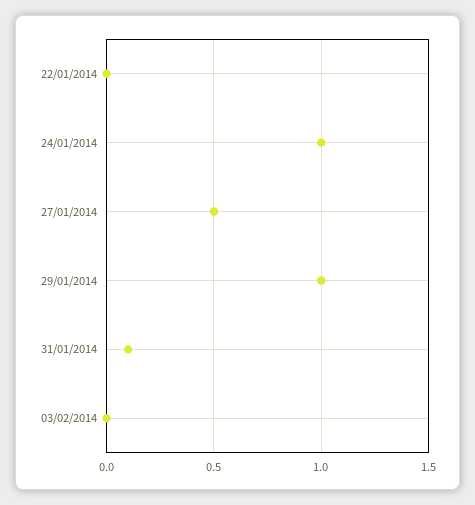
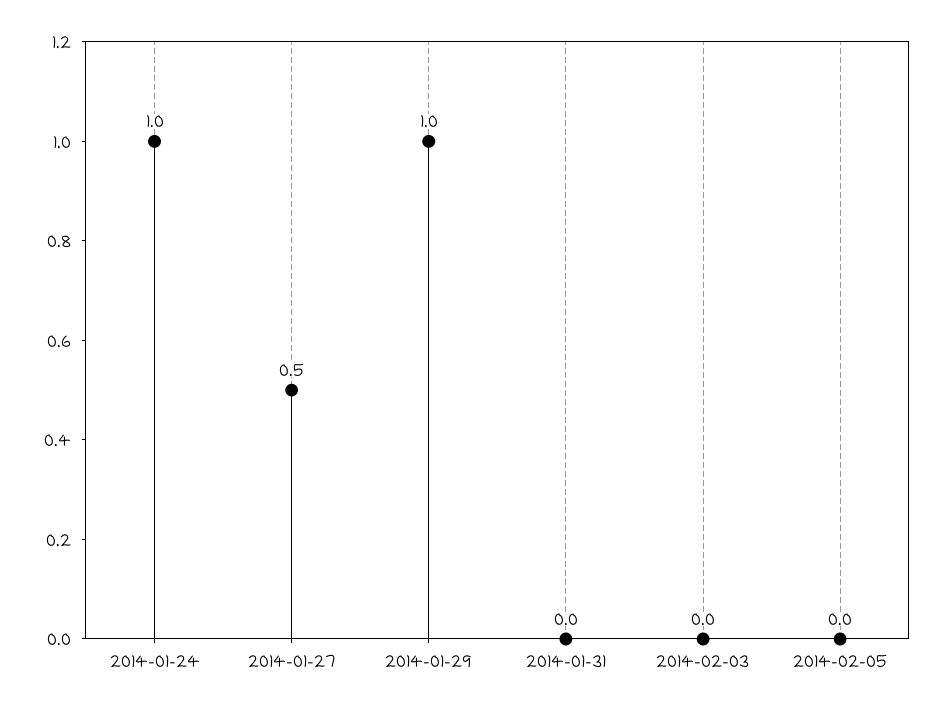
22/01/2014: 0 -> none
31/01/2014: 0.1 -> 0
2014-02-05: none -> 0

